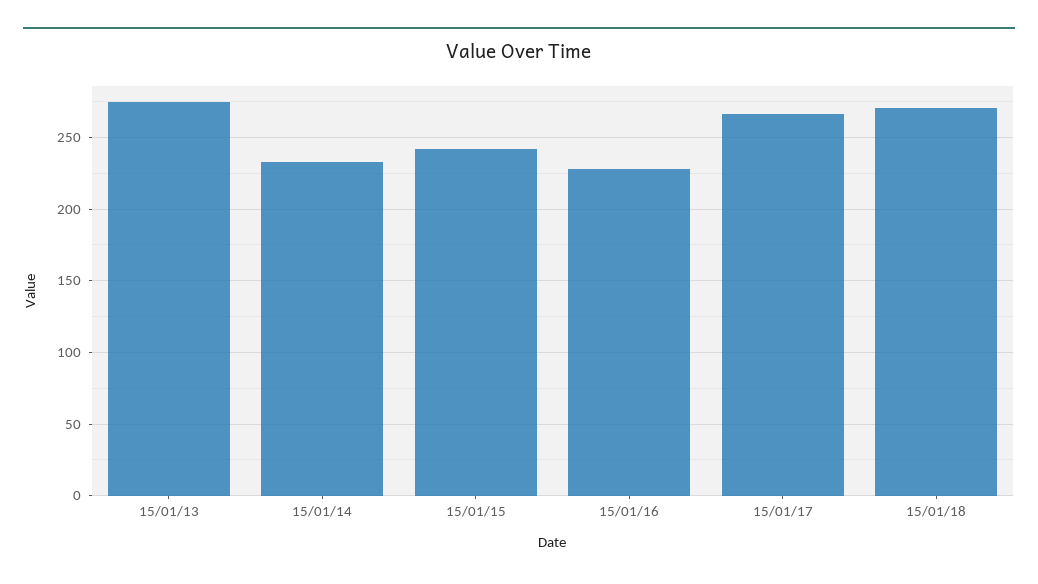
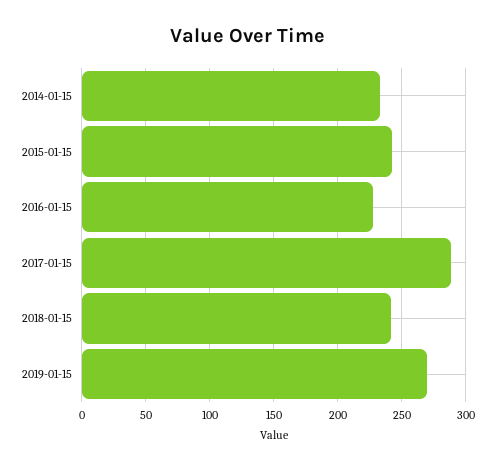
15/01/13: 275 -> none
15/01/17: 265 -> 290
15/01/18: 270 -> 240
2019-01-15: none -> 270

